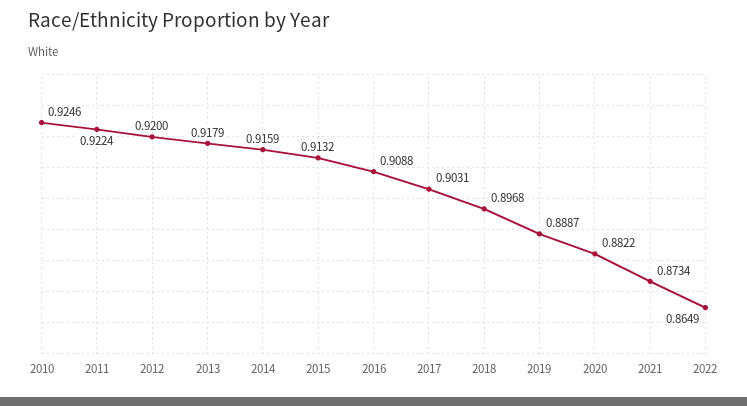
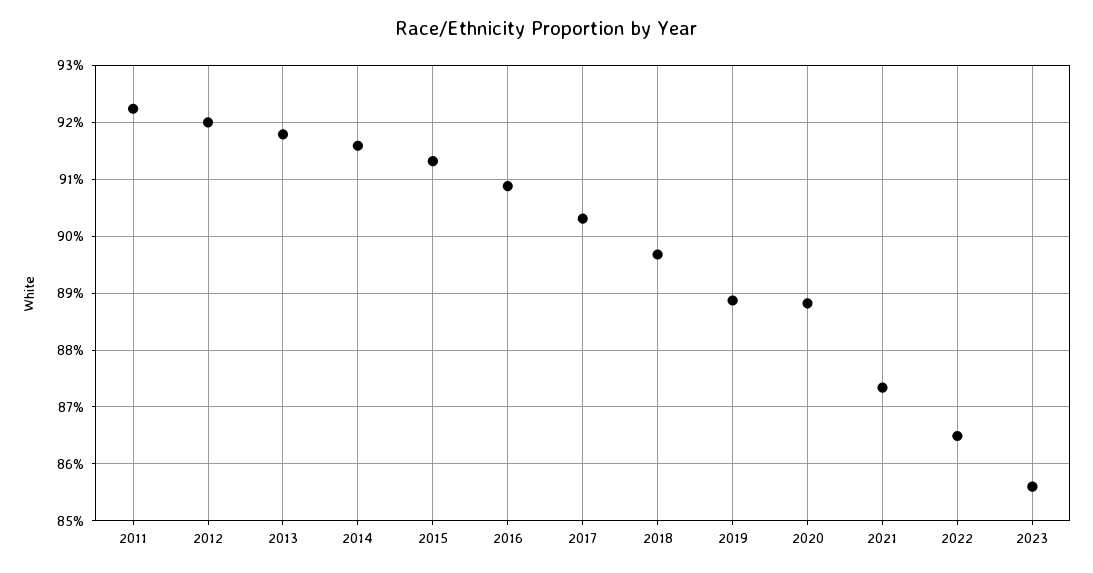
2010: 0.9246 -> none
2020: 0.8822 -> 0.888
2023: none -> 0.856

